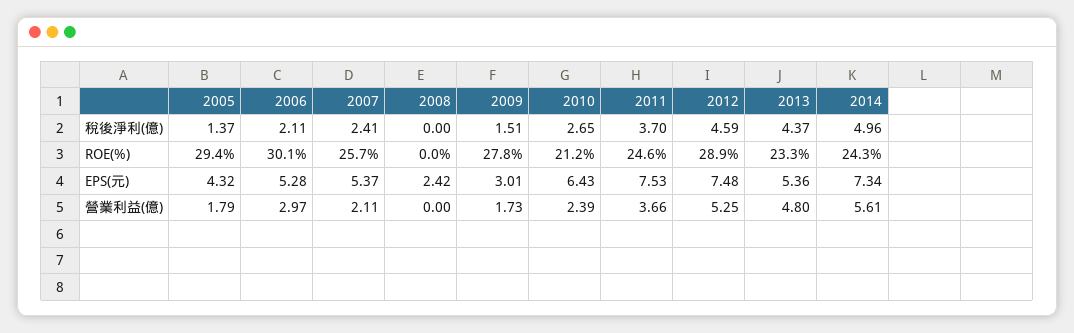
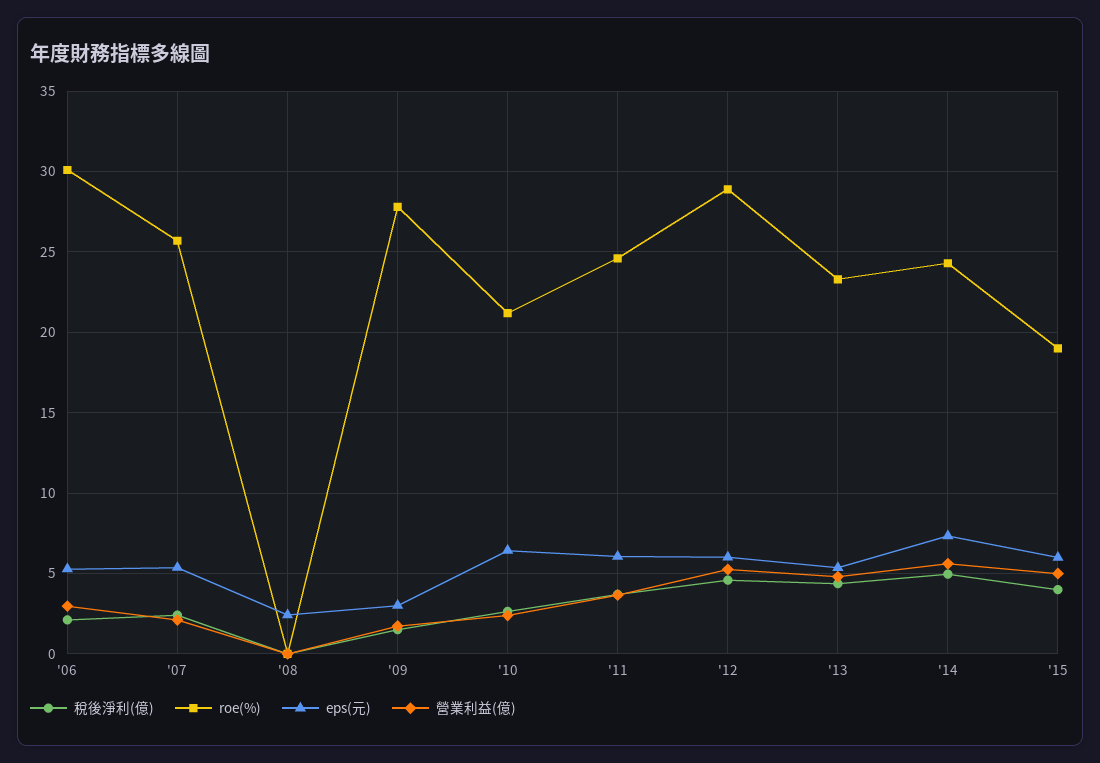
稅後淨利(億), 2005: 1.37 -> none
ROE(%), 2005: 29.4 -> none
EPS(元), 2005: 4.32 -> none
EPS(元), 2011: 7.53 -> 6
EPS(元), 2012: 7.48 -> 6
營業利益(億), 2005: 1.79 -> none
稅後淨利(億), '15: none -> 4
ROE(%), '15: none -> 19
EPS(元), '15: none -> 6
營業利益(億), '15: none -> 5

